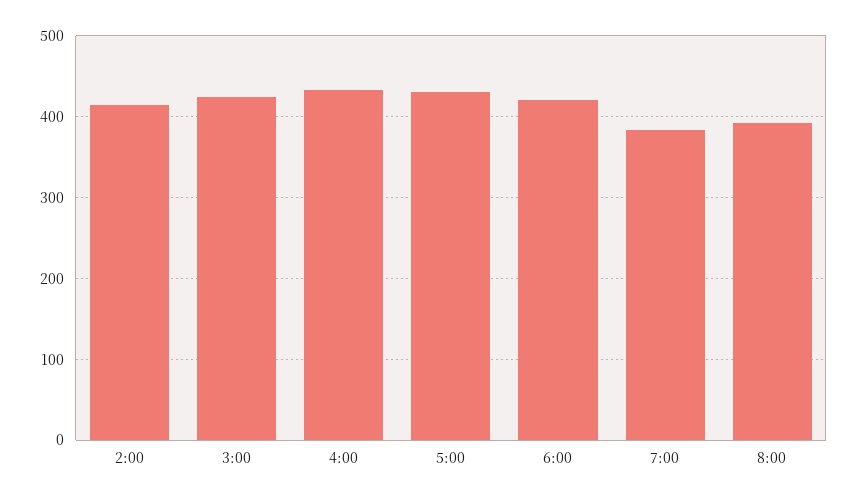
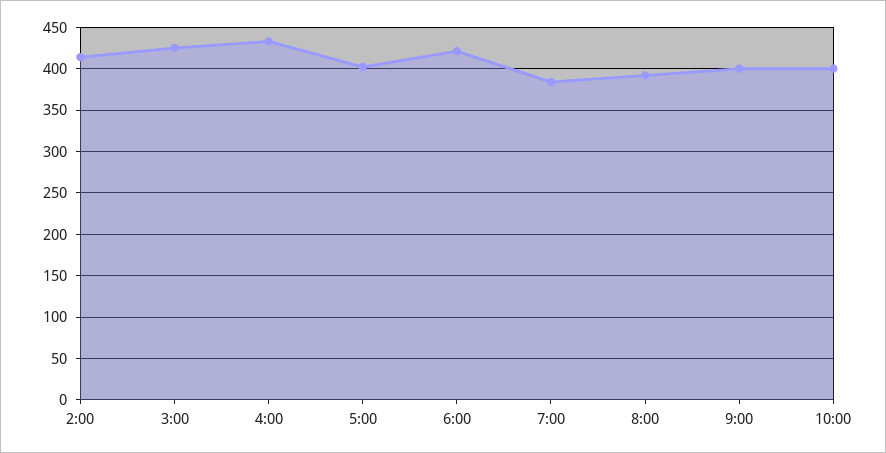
5:00: 430 -> 400
9:00: none -> 400
10:00: none -> 400

